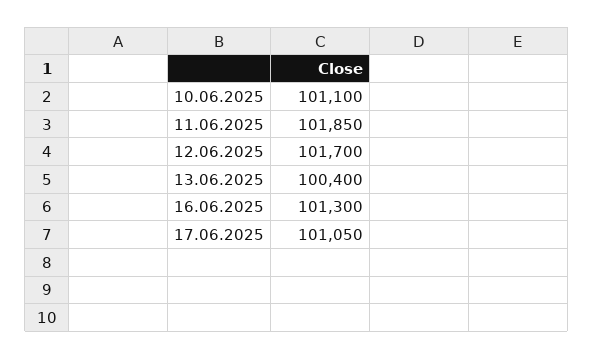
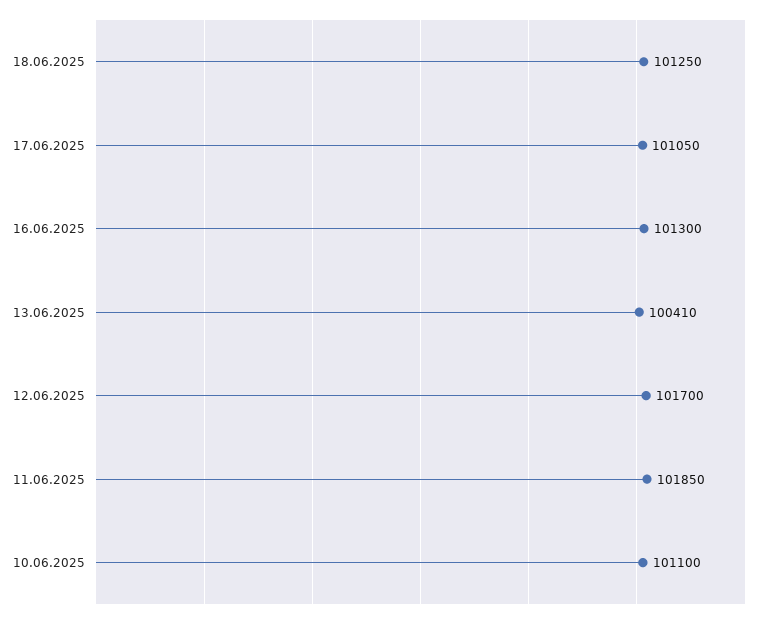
13.06.2025: 100400 -> 100410
18.06.2025: none -> 101250

